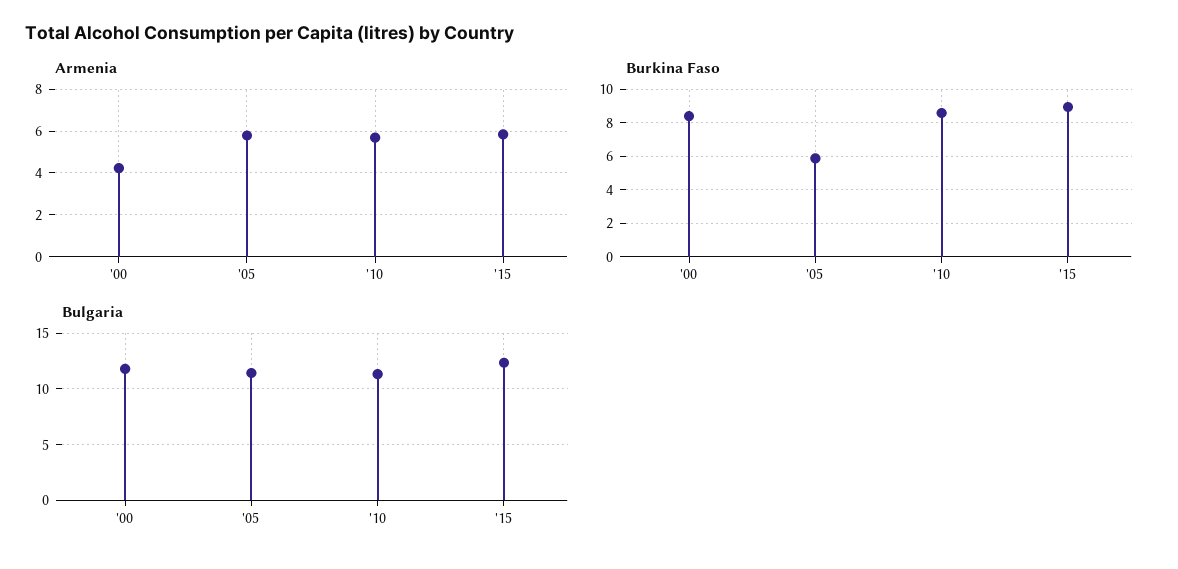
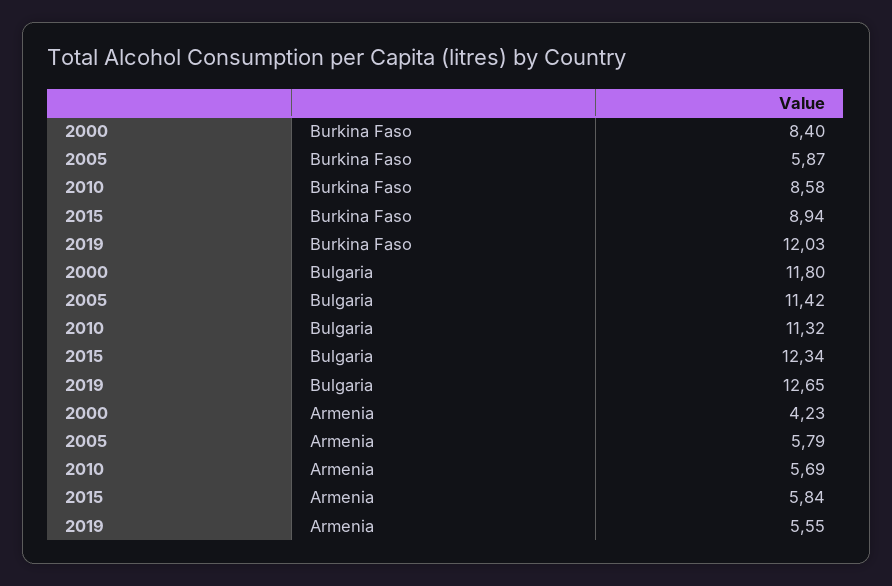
Burkina Faso, 2019: none -> 12.03
Bulgaria, 2019: none -> 12.65
Armenia, 2019: none -> 5.55

